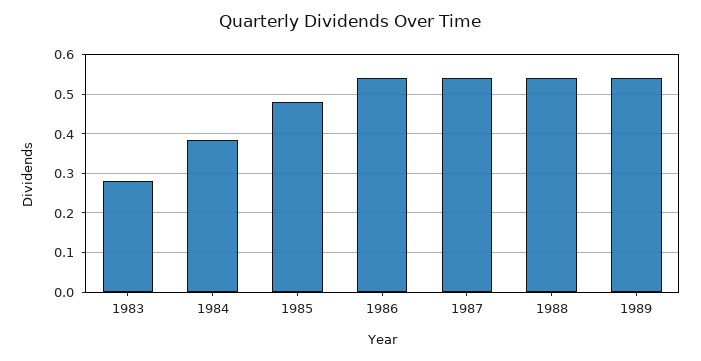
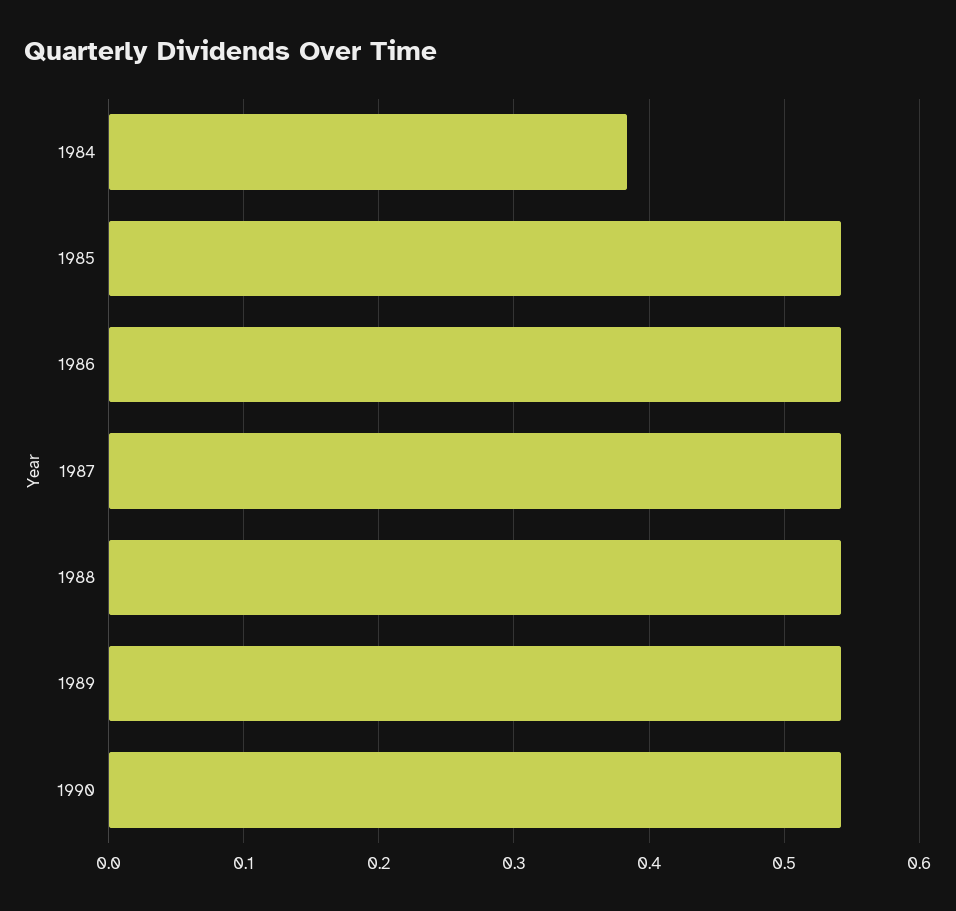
1983: 0.28 -> none
1985: 0.48 -> 0.54
1990: none -> 0.54

